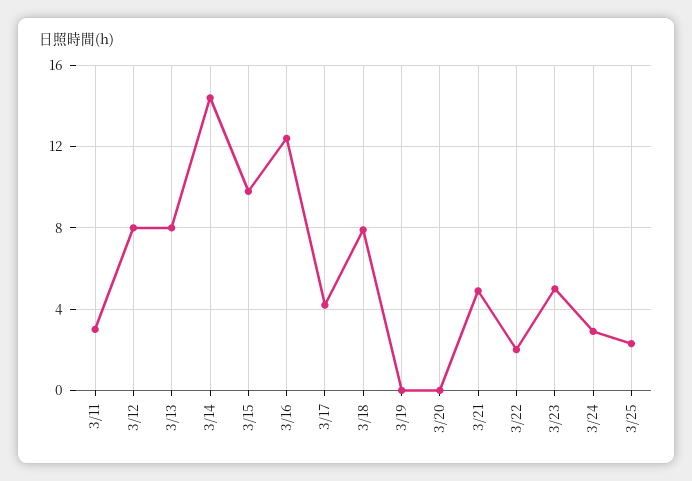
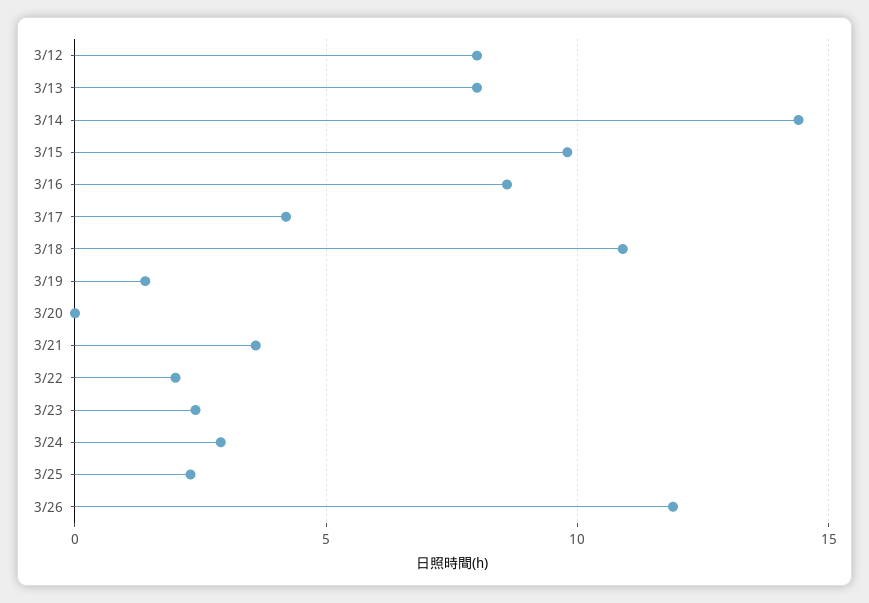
3/11: 3 -> none
3/16: 12.5 -> 8.5
3/18: 8 -> 11
3/19: 0 -> 1.5
3/21: 5 -> 3.5
3/23: 5 -> 2.5
3/26: none -> 12

